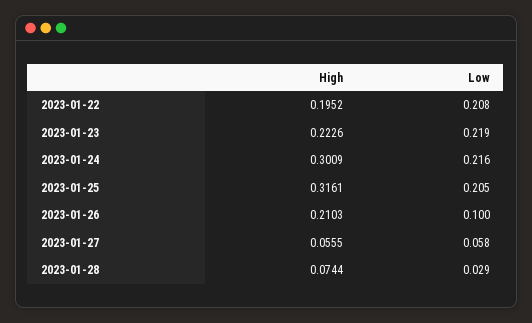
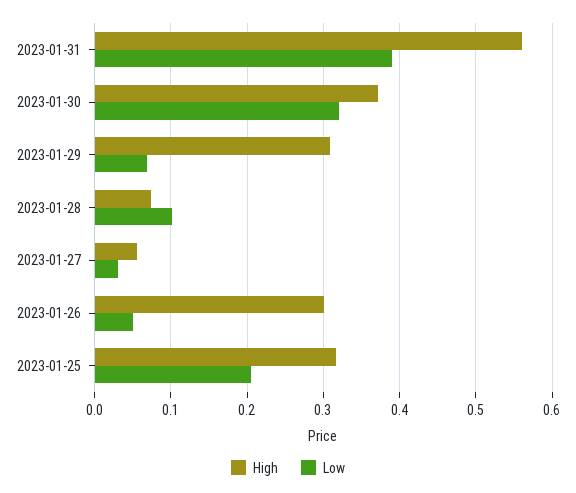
High, 2023-01-22: 0.1952 -> none
Low, 2023-01-22: 0.208 -> none
High, 2023-01-23: 0.2226 -> none
Low, 2023-01-23: 0.219 -> none
High, 2023-01-24: 0.3009 -> none
Low, 2023-01-24: 0.216 -> none
High, 2023-01-26: 0.2103 -> 0.3
Low, 2023-01-26: 0.1 -> 0.05
Low, 2023-01-27: 0.058 -> 0.03
Low, 2023-01-28: 0.029 -> 0.1
High, 2023-01-31: none -> 0.56
Low, 2023-01-31: none -> 0.39
High, 2023-01-30: none -> 0.37
Low, 2023-01-30: none -> 0.32
High, 2023-01-29: none -> 0.31
Low, 2023-01-29: none -> 0.07

